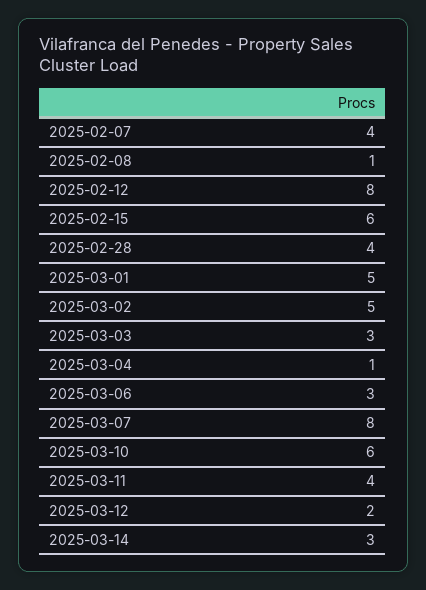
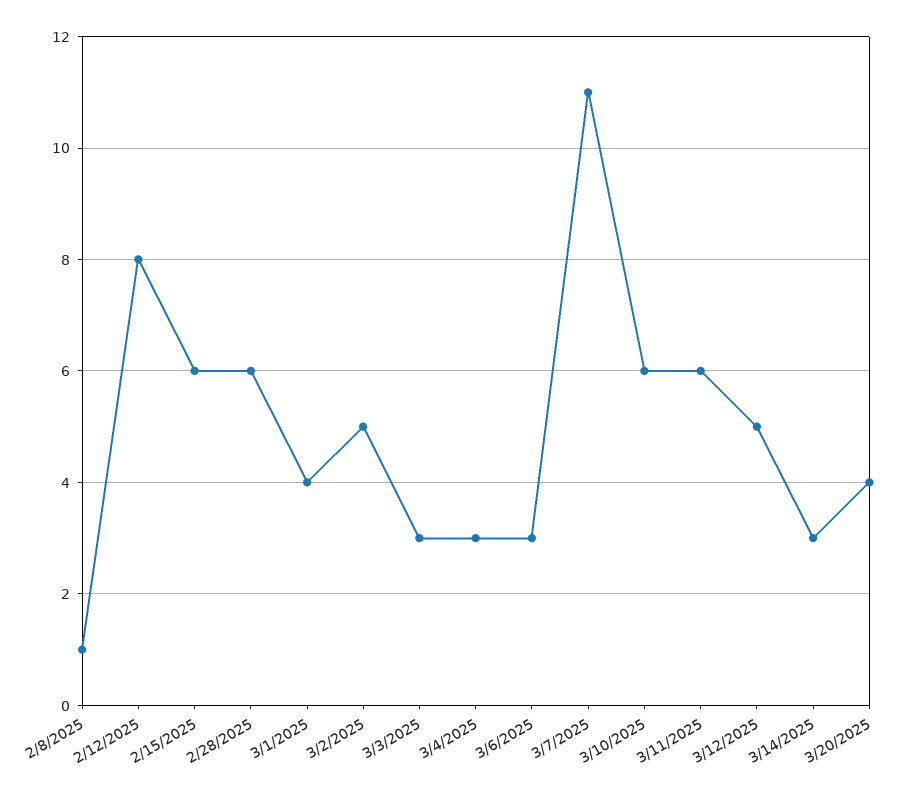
2025-02-07: 4 -> none
2025-02-28: 4 -> 6
2025-03-01: 5 -> 4
2025-03-04: 1 -> 3
2025-03-07: 8 -> 11
2025-03-11: 4 -> 6
2025-03-12: 2 -> 5
3/20/2025: none -> 4

